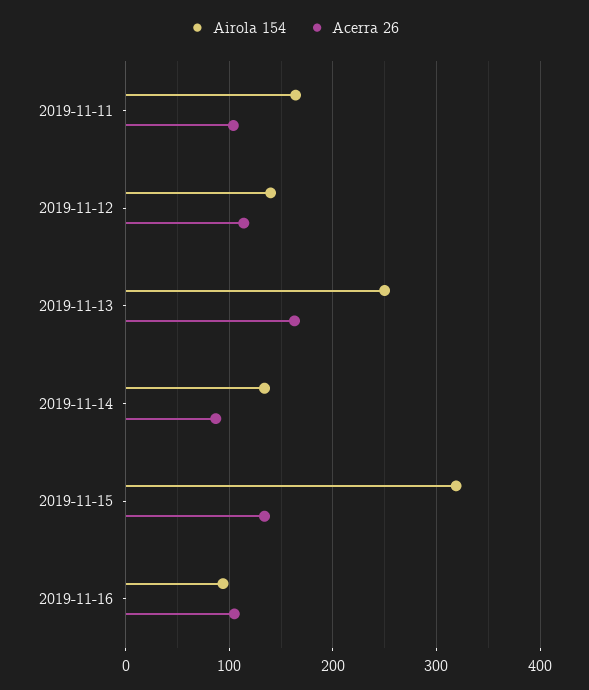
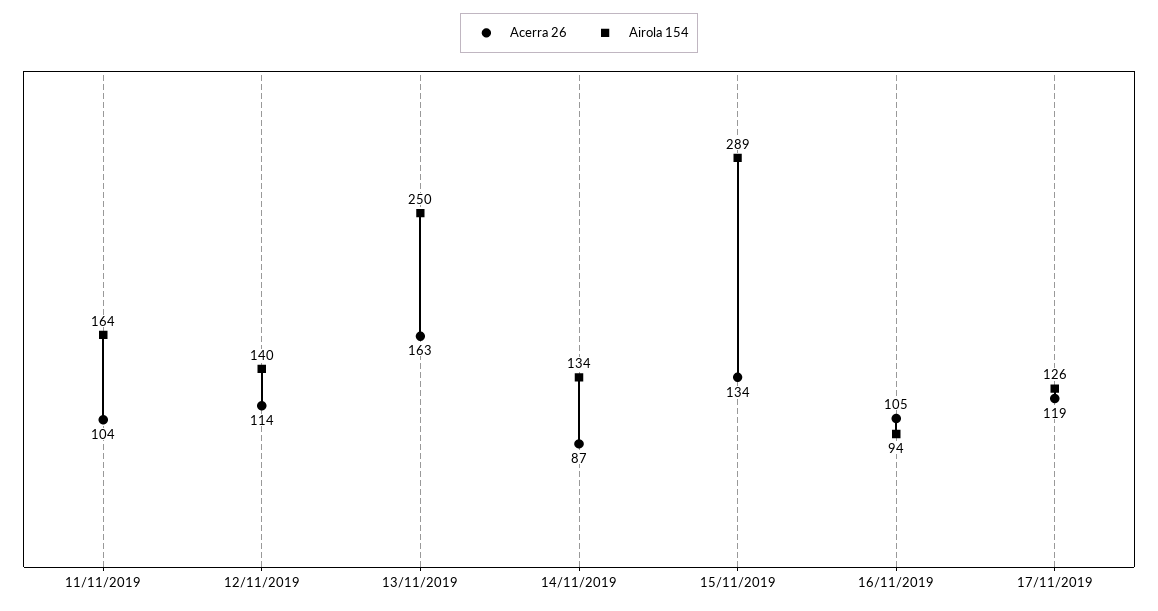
Airola 154, 2019-11-15: 320 -> 289
Acerra 26, 17/11/2019: none -> 119
Airola 154, 17/11/2019: none -> 126

